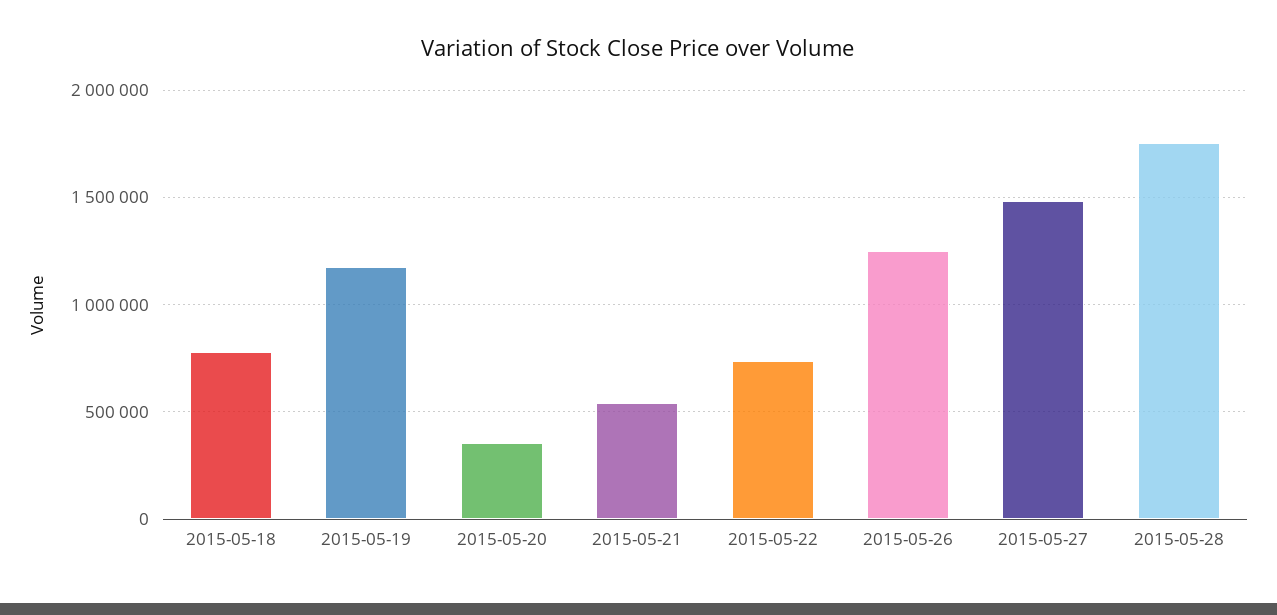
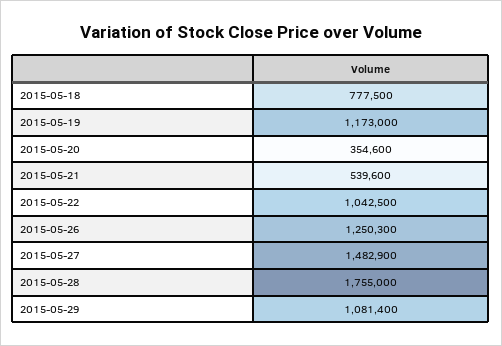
2015-05-22: 750000 -> 1042500
2015-05-29: none -> 1081400

